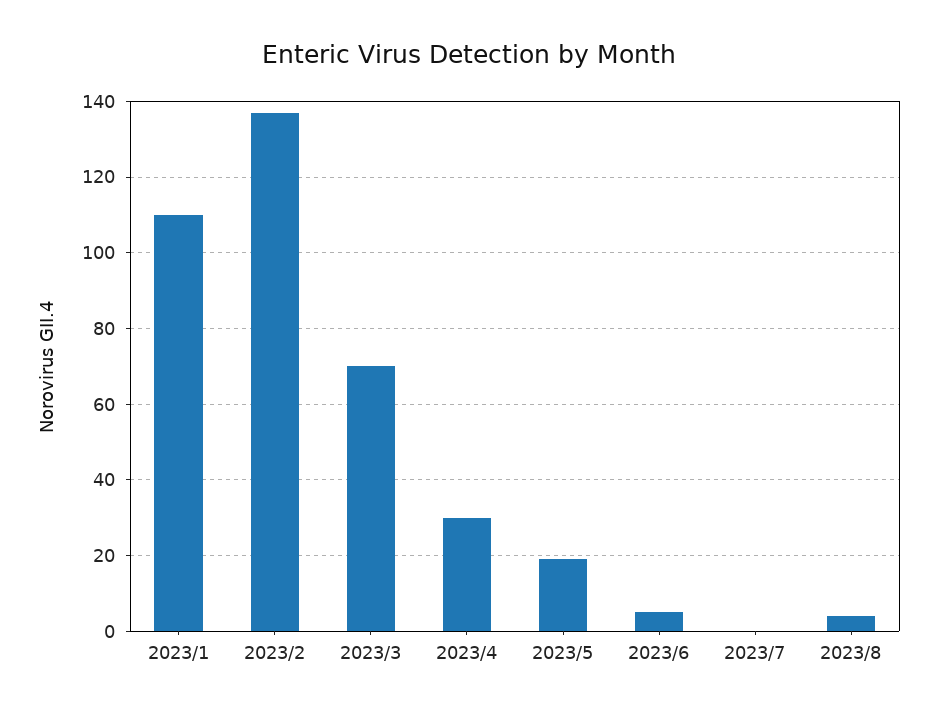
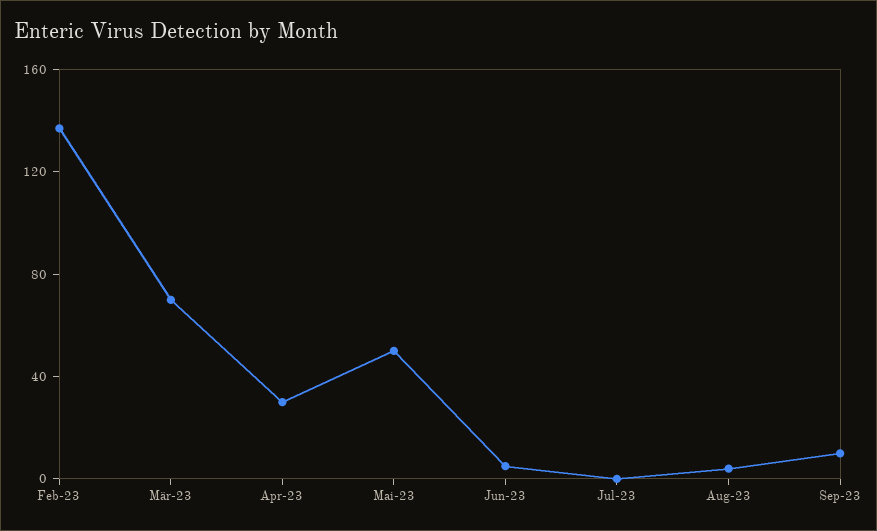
2023/1: 110 -> none
2023/5: 20 -> 50
Sep-23: none -> 10

